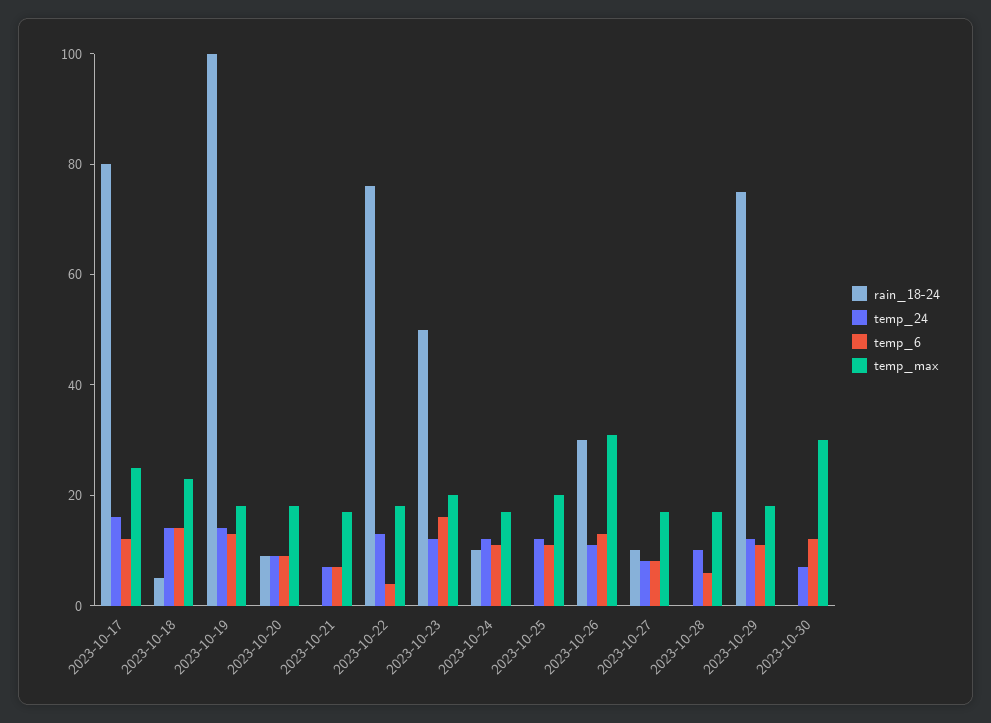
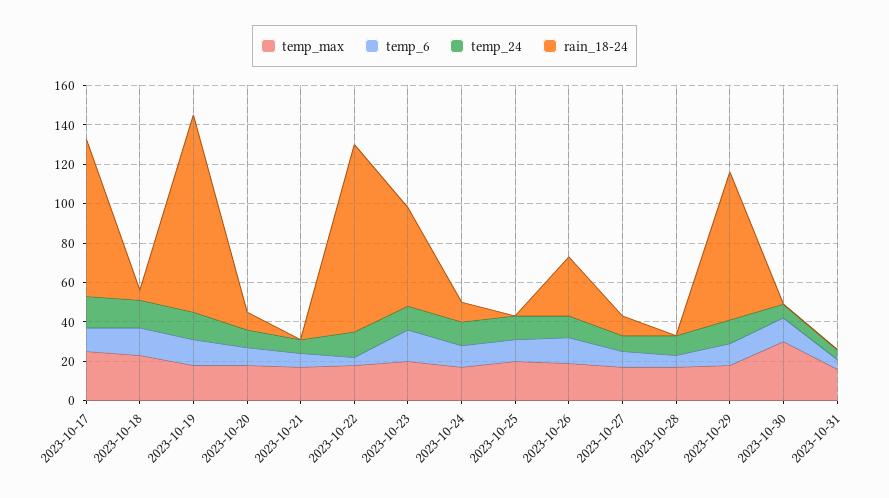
rain_18-24, 2023-10-22: 75 -> 95
temp_max, 2023-10-26: 30 -> 20
temp_max, 2023-10-31: none -> 15
temp_6, 2023-10-31: none -> 5
temp_24, 2023-10-31: none -> 5
rain_18-24, 2023-10-31: none -> 0

